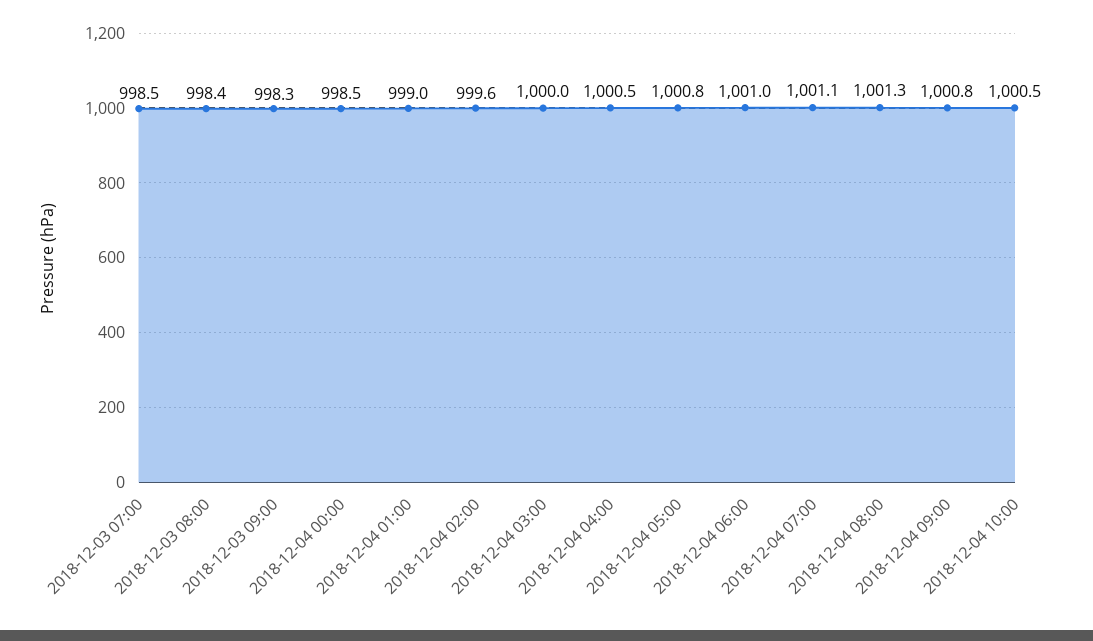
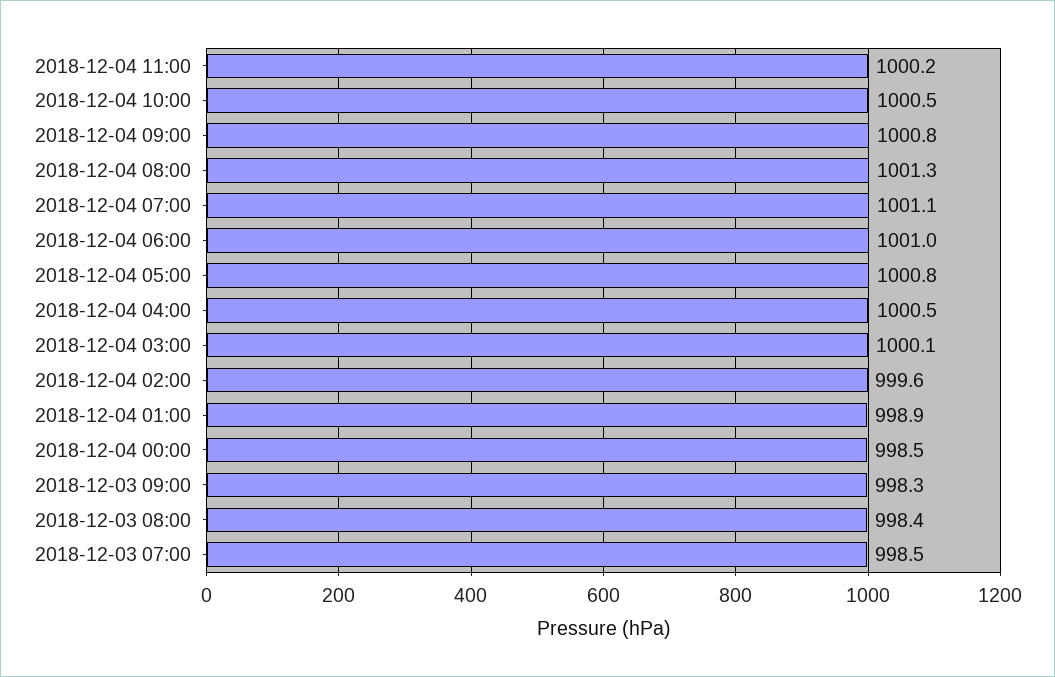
2018-12-04 01:00: 999 -> 998.9
2018-12-04 03:00: 1000 -> 1000.1
2018-12-04 11:00: none -> 1000.2

